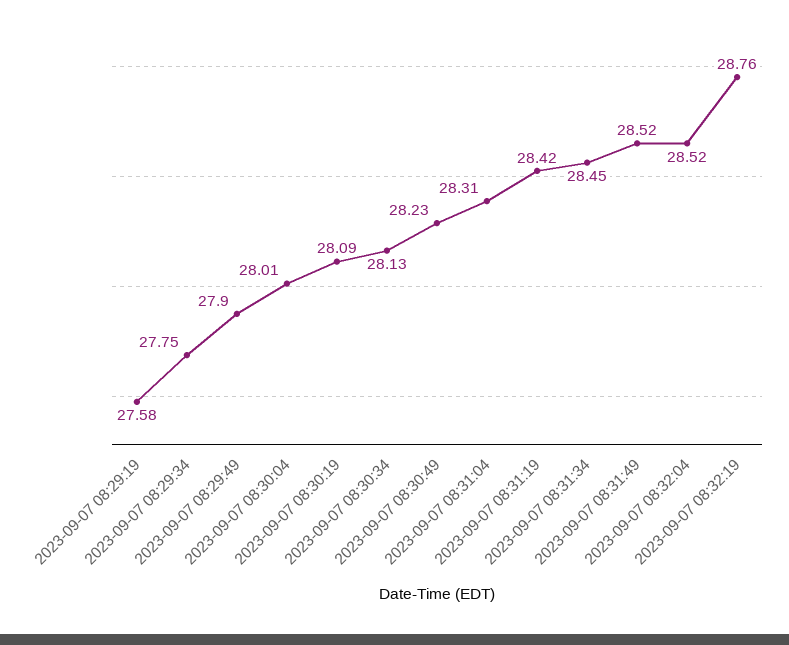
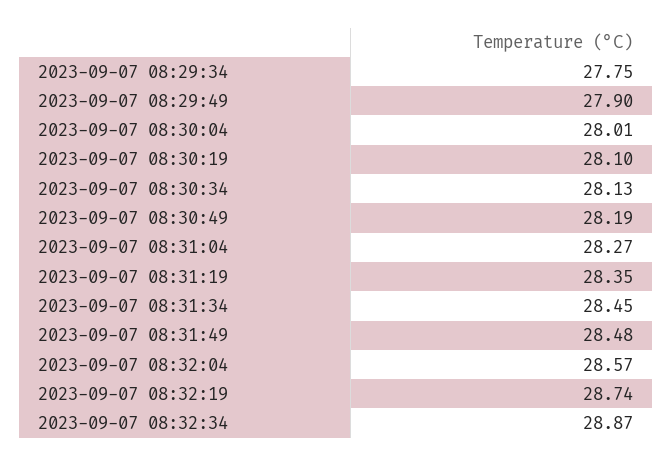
2023-09-07 08:29:19: 27.58 -> none
2023-09-07 08:30:19: 28.09 -> 28.1
2023-09-07 08:30:49: 28.23 -> 28.19
2023-09-07 08:31:04: 28.31 -> 28.27
2023-09-07 08:31:19: 28.42 -> 28.35
2023-09-07 08:31:49: 28.52 -> 28.48
2023-09-07 08:32:04: 28.52 -> 28.57
2023-09-07 08:32:19: 28.76 -> 28.74
2023-09-07 08:32:34: none -> 28.87

